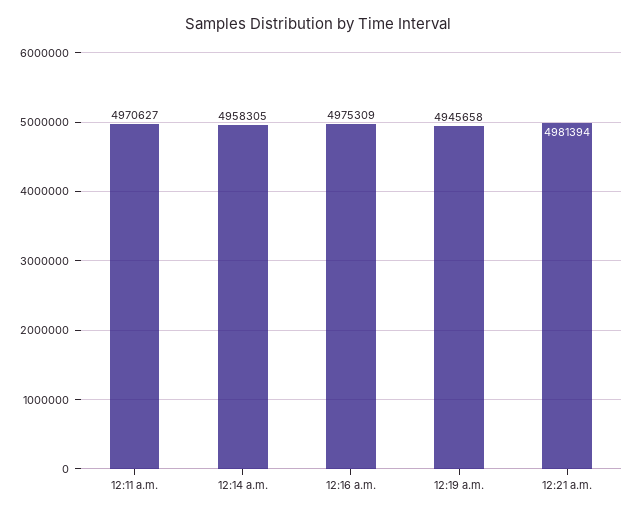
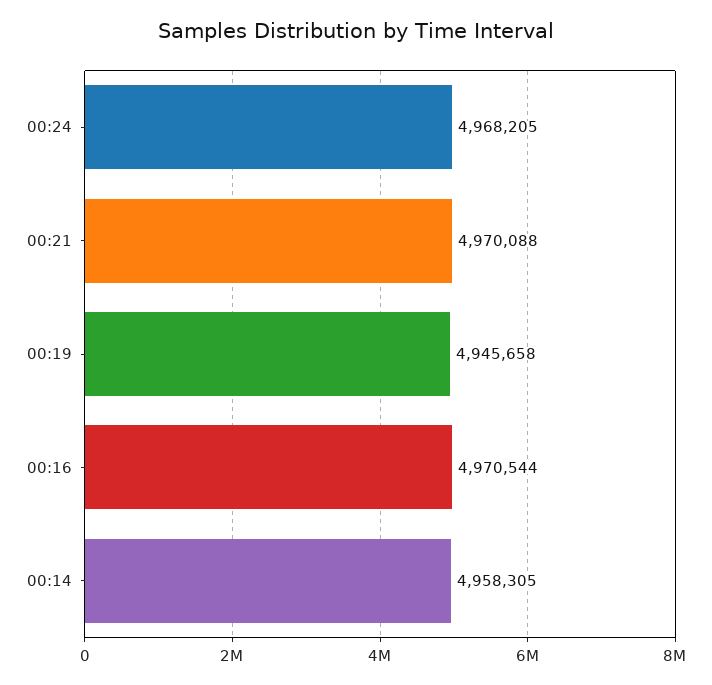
12:11 a.m.: 4970627 -> none
12:16 a.m.: 4975309 -> 4970544
12:21 a.m.: 4981394 -> 4970088
00:24: none -> 4968205

